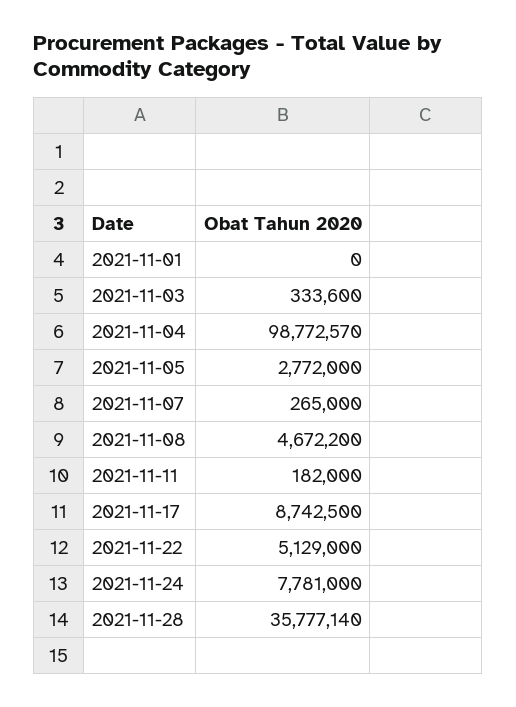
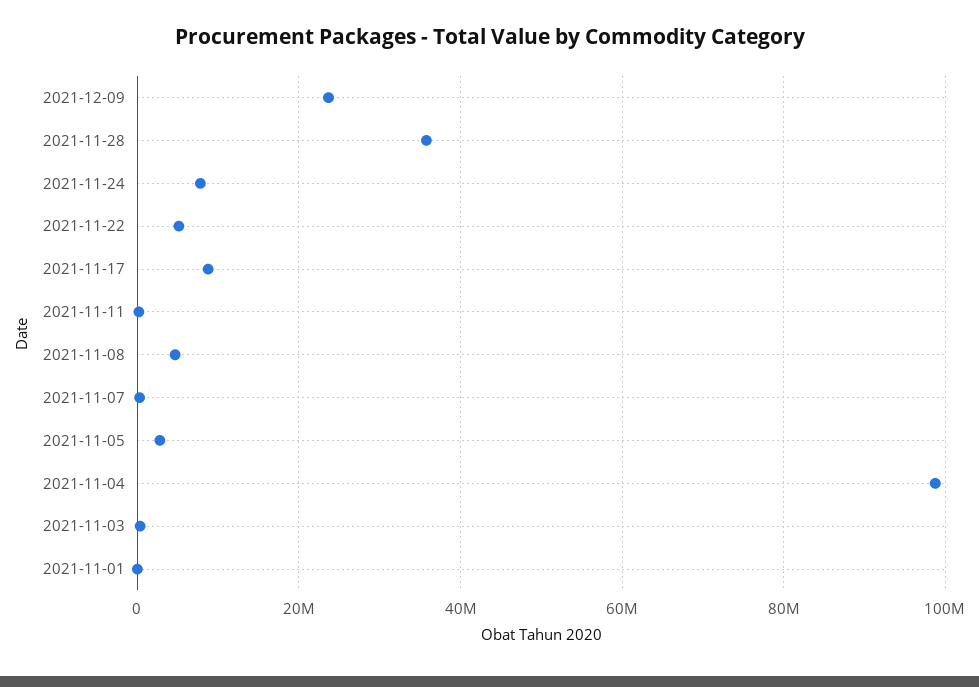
2021-12-09: none -> 24000000

